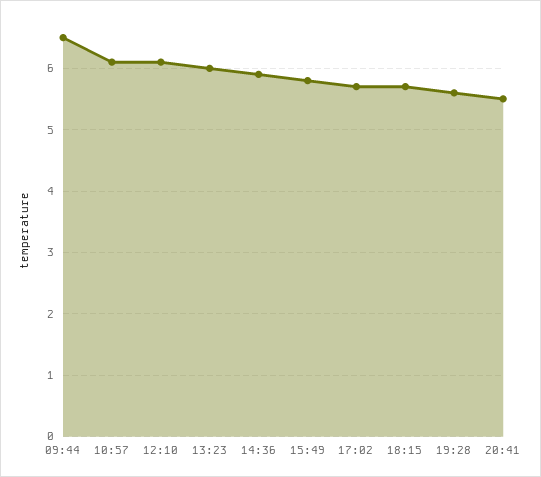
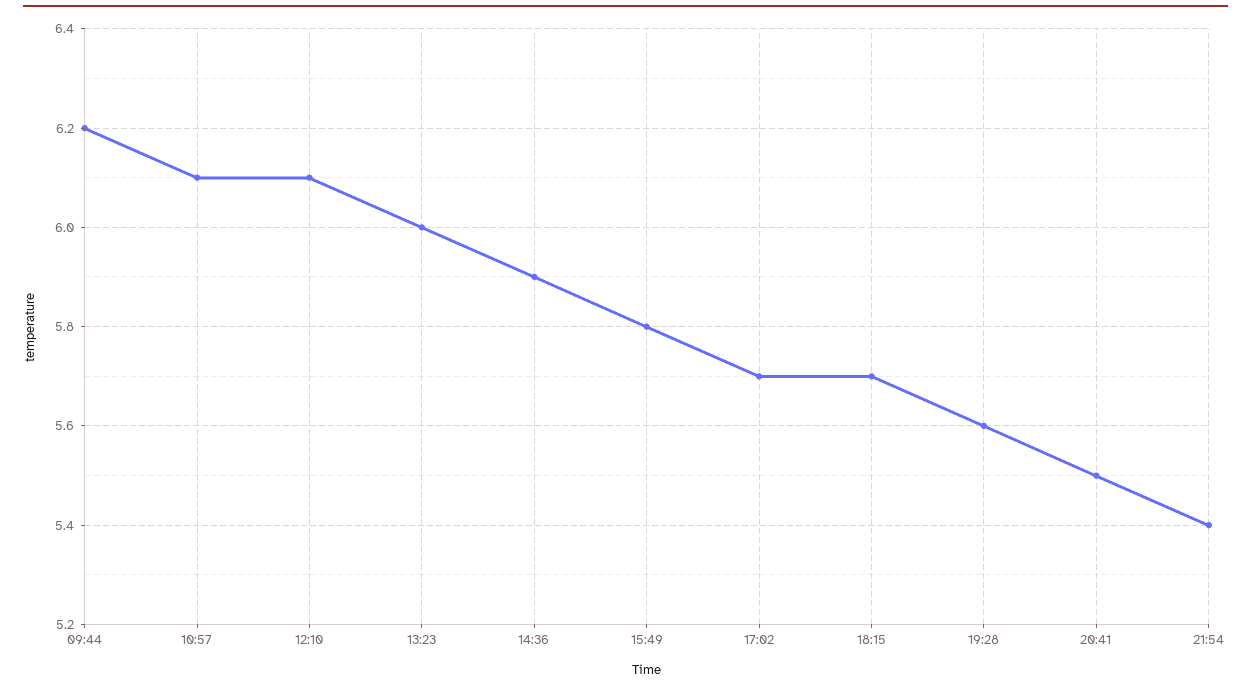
09:44: 6.5 -> 6.2
21:54: none -> 5.4

